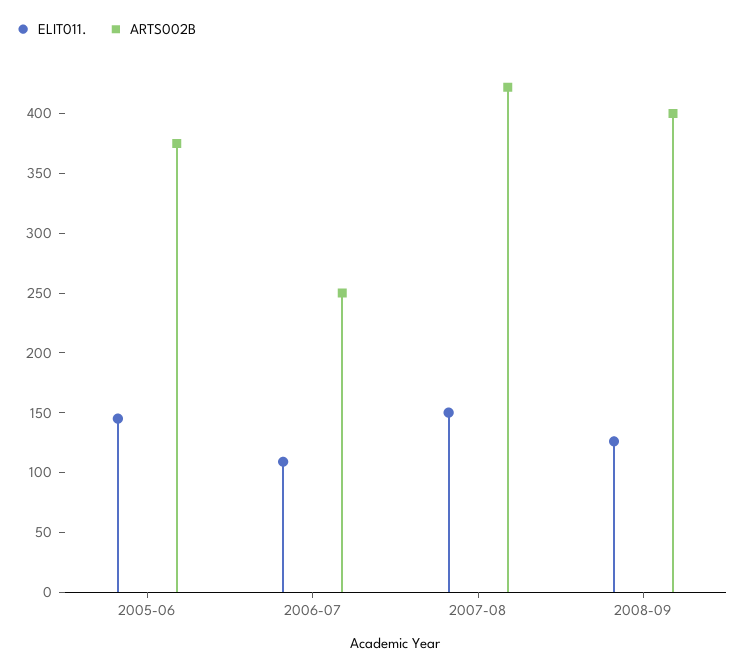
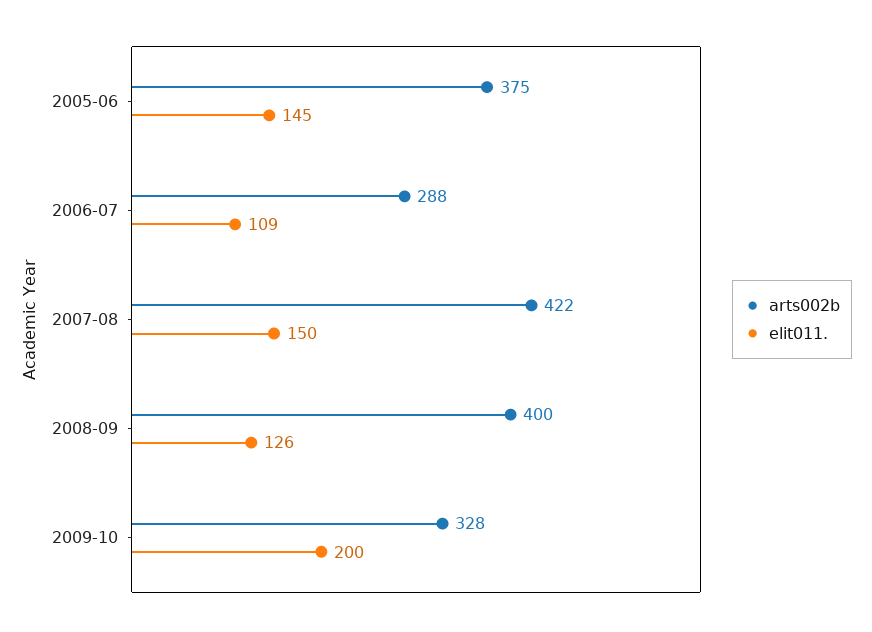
ARTS002B, 2006-07: 250 -> 288
ARTS002B, 2009-10: none -> 328
ELIT011., 2009-10: none -> 200

